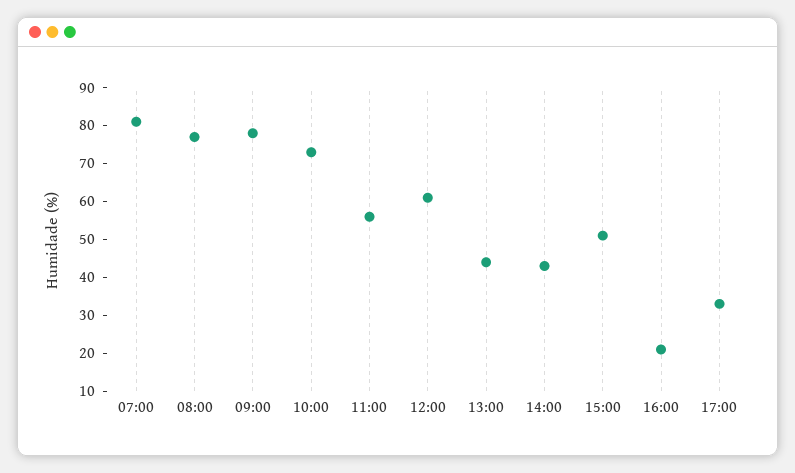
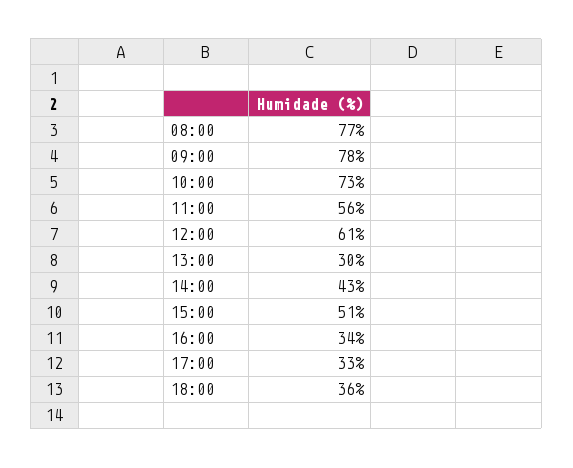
07:00: 80 -> none
13:00: 45 -> 30
16:00: 20 -> 34
18:00: none -> 36

